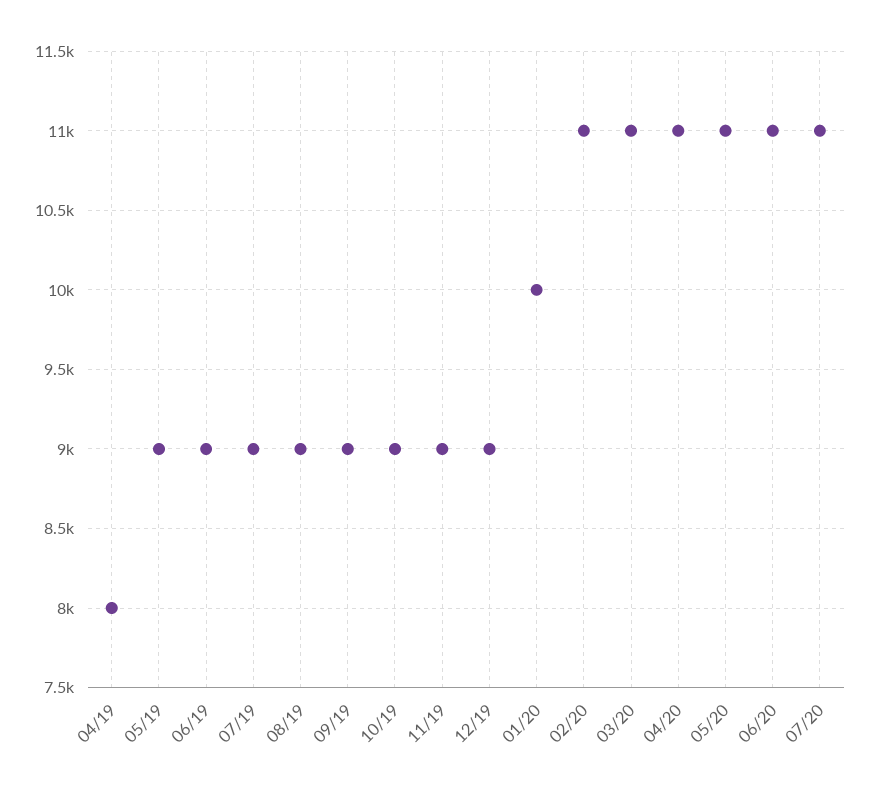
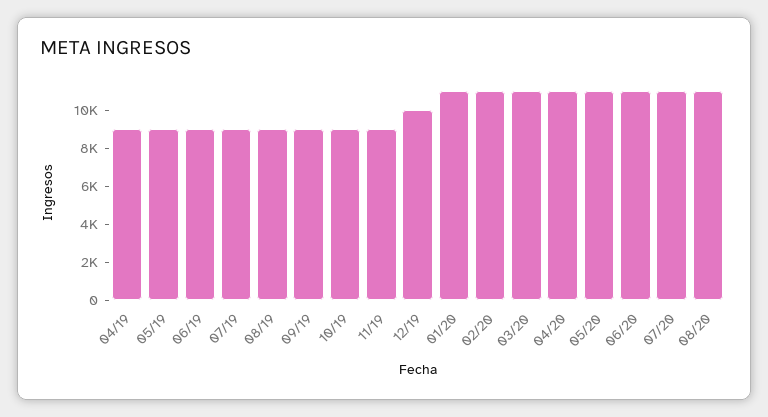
04/19: 8000 -> 9000
12/19: 9000 -> 10000
01/20: 10000 -> 11000
08/20: none -> 11000

